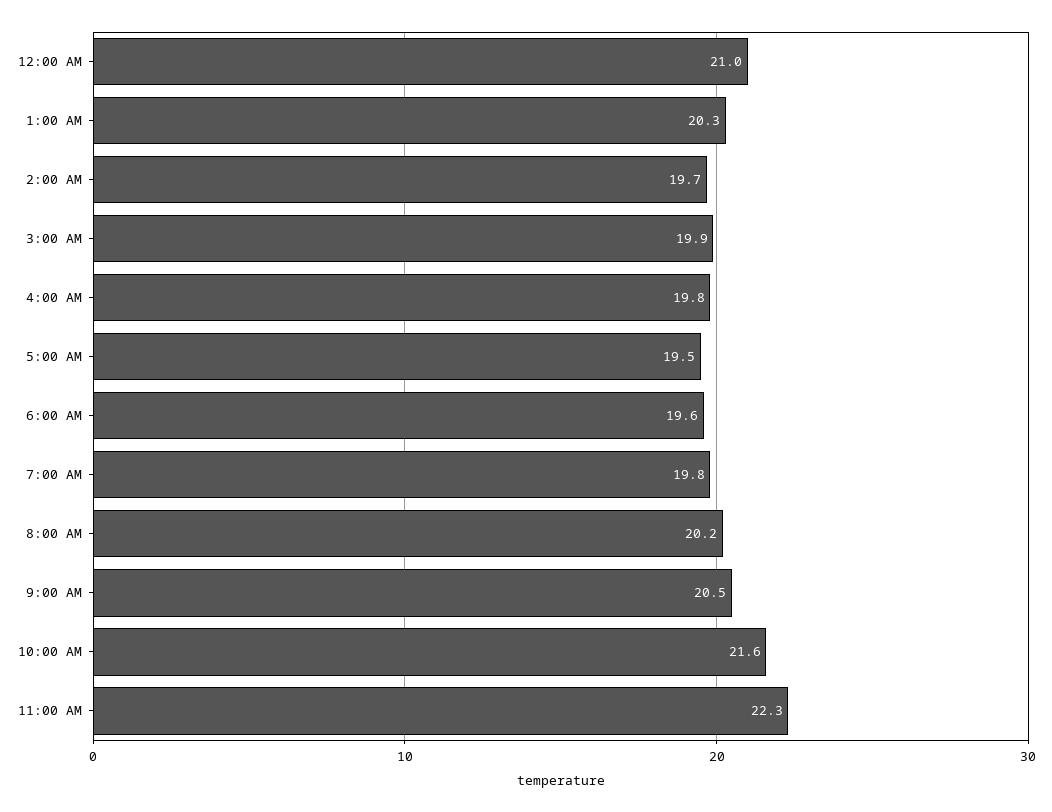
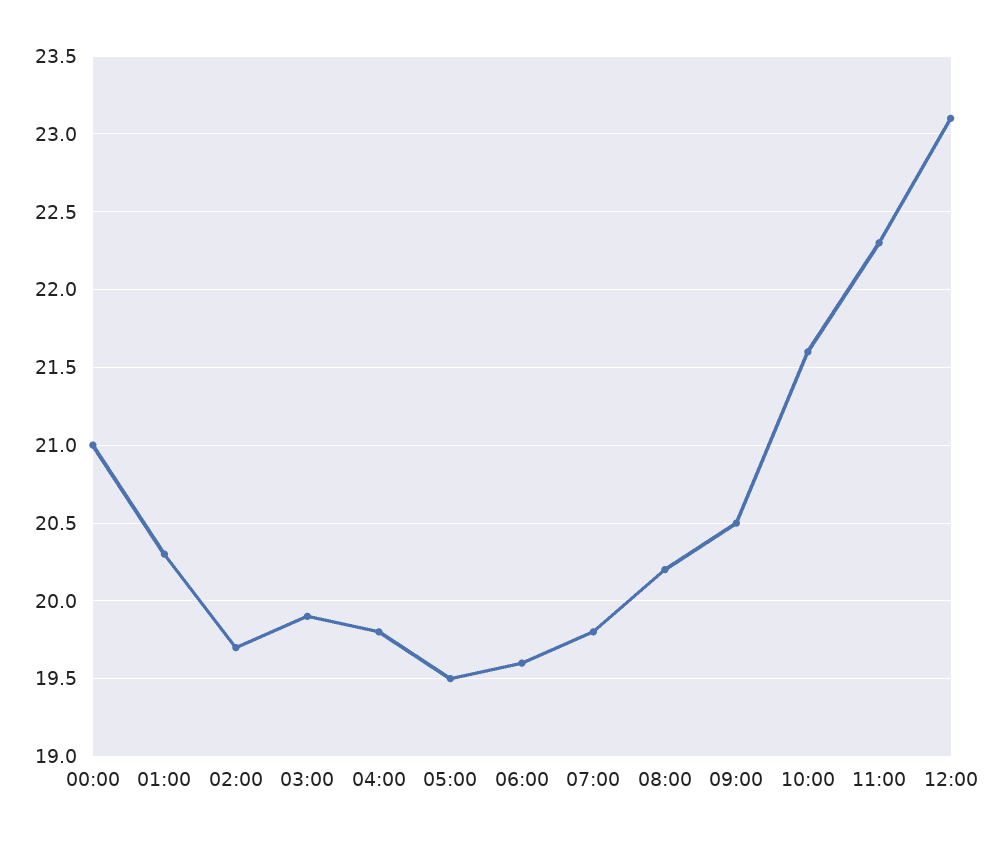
12:00: none -> 23.1

